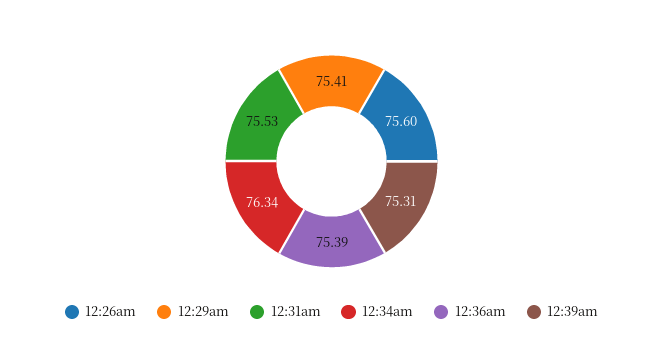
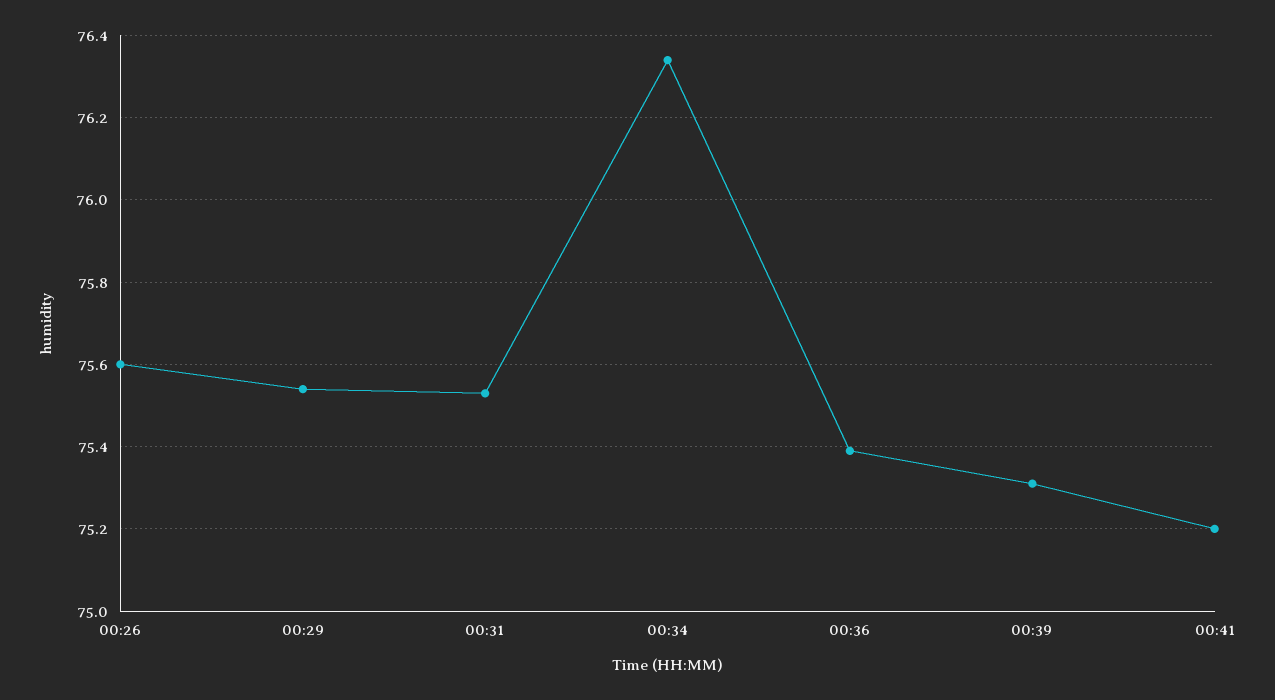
12:29am: 75.41 -> 75.55
00:41: none -> 75.2

